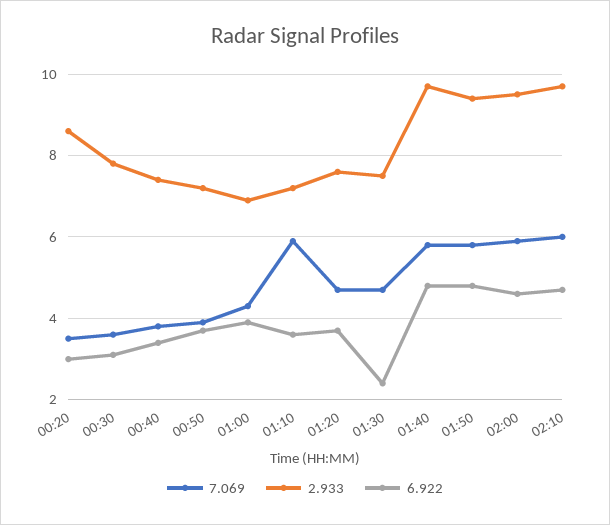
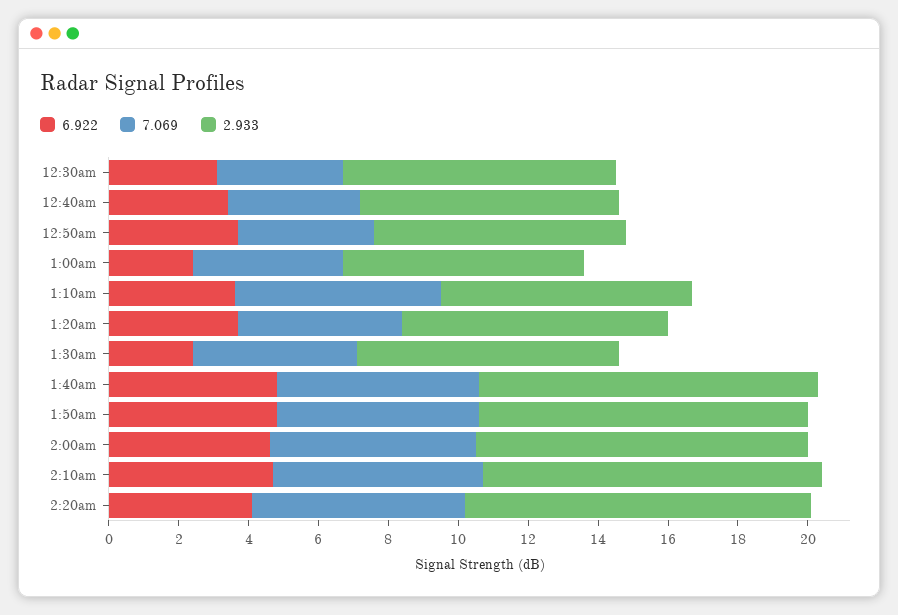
7.069, 00:20: 3.5 -> none
2.933, 00:20: 8.5 -> none
6.922, 00:20: 3 -> none
6.922, 01:00: 4 -> 2.5
6.922, 2:20am: none -> 4
7.069, 2:20am: none -> 6
2.933, 2:20am: none -> 10

